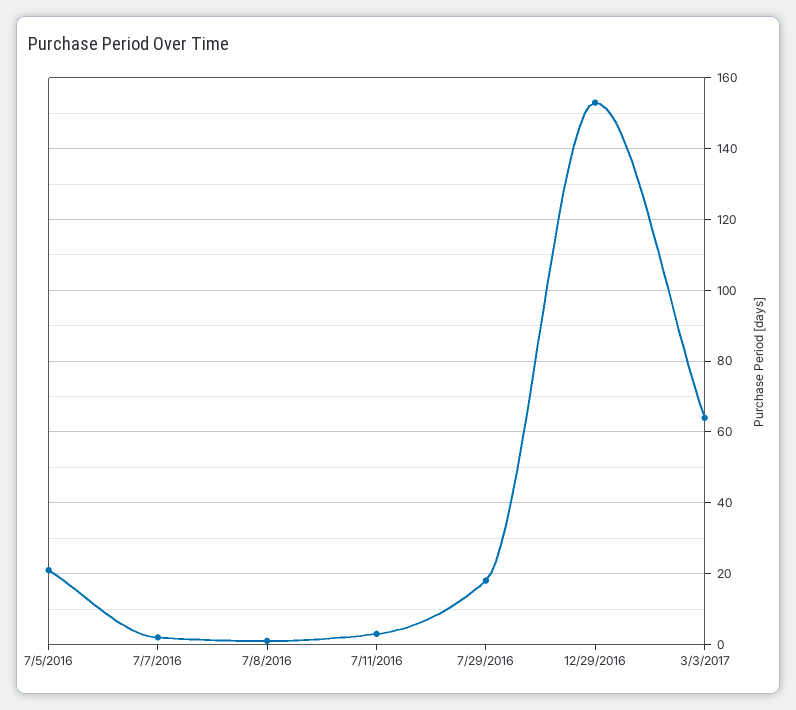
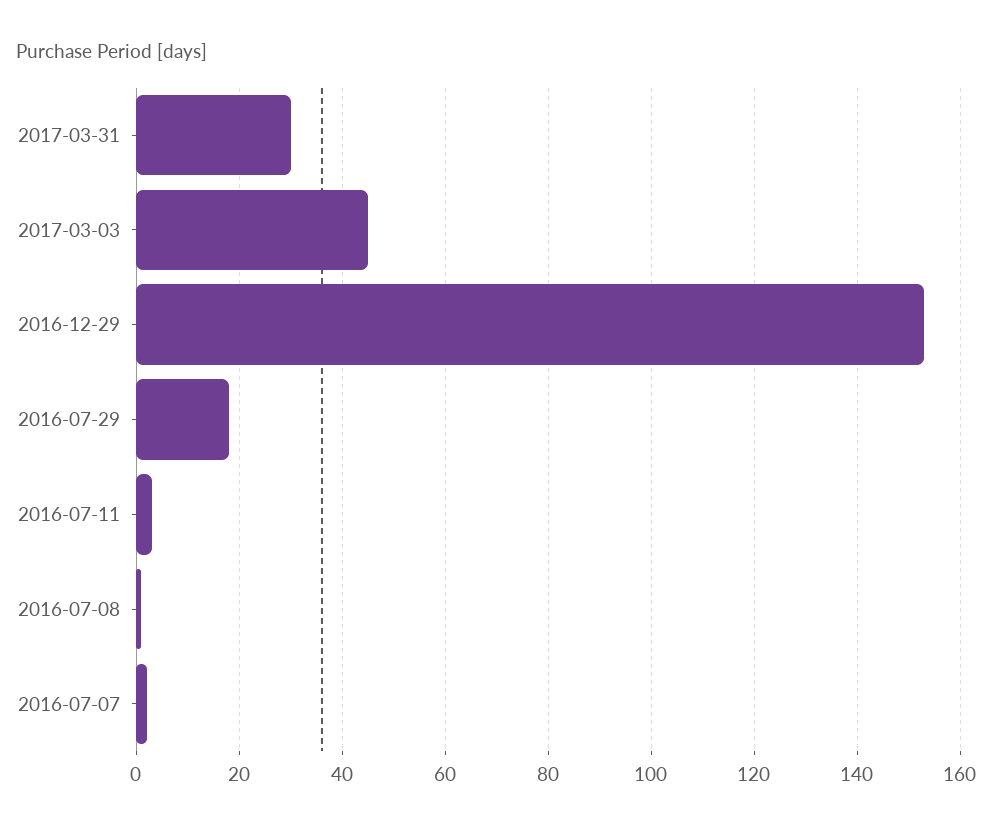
7/5/2016: 20 -> none
3/3/2017: 65 -> 45
2017-03-31: none -> 30

